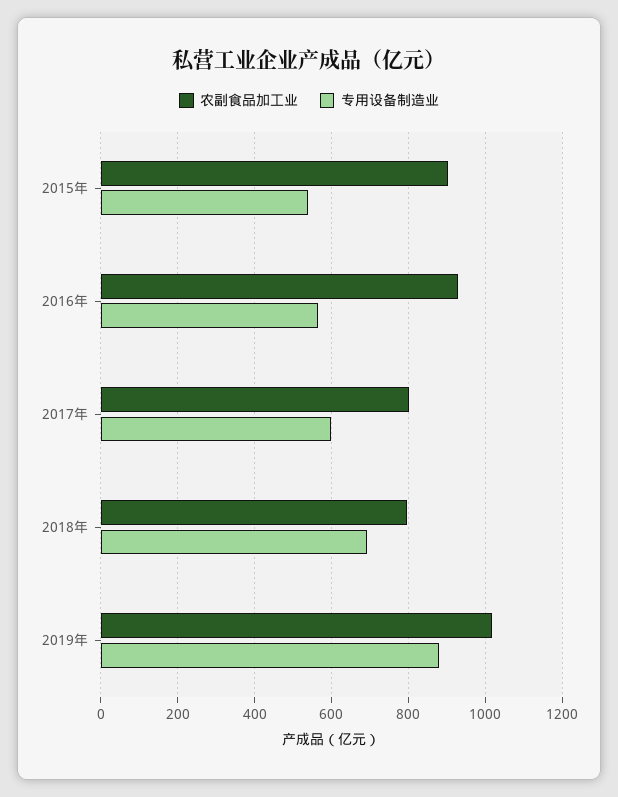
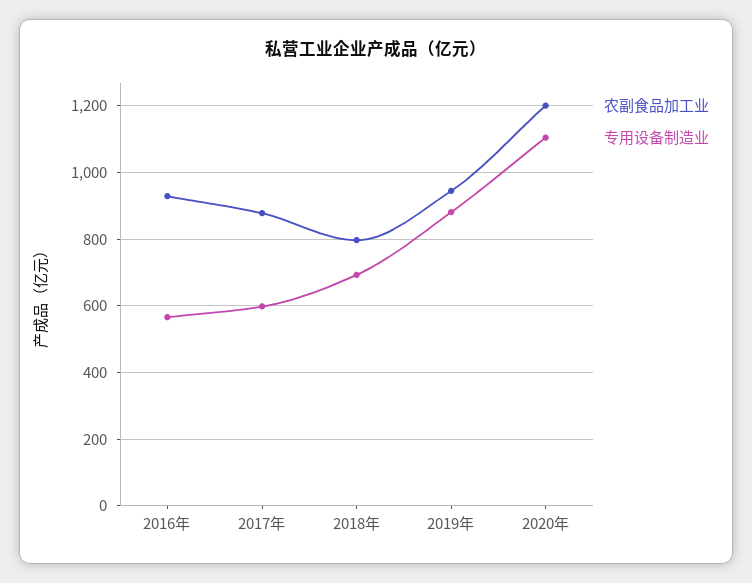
农副食品加工业, 2015年: 900 -> none
专用设备制造业, 2015年: 540 -> none
农副食品加工业, 2017年: 800 -> 880
农副食品加工业, 2019年: 1020 -> 940
农副食品加工业, 2020年: none -> 1200
专用设备制造业, 2020年: none -> 1100

